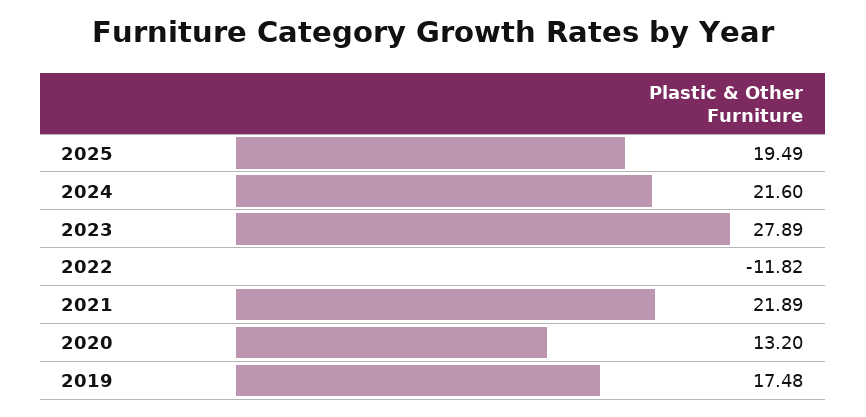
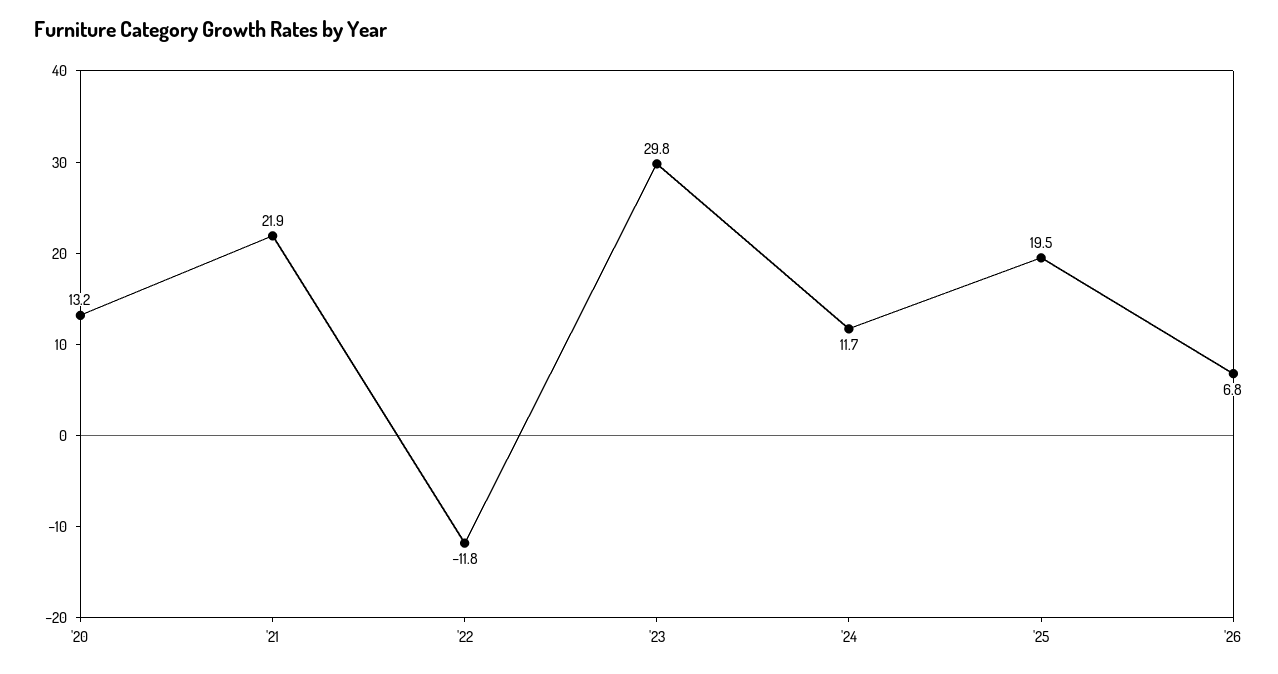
2024: 21.6 -> 11.7
2023: 27.89 -> 29.8
2019: 17.48 -> none
'26: none -> 6.8

